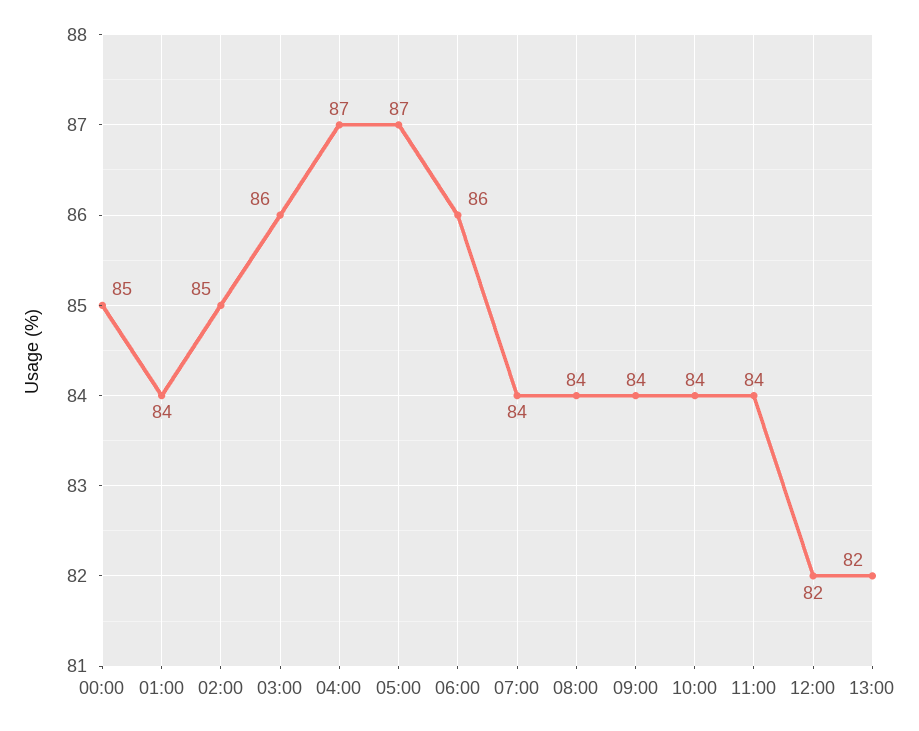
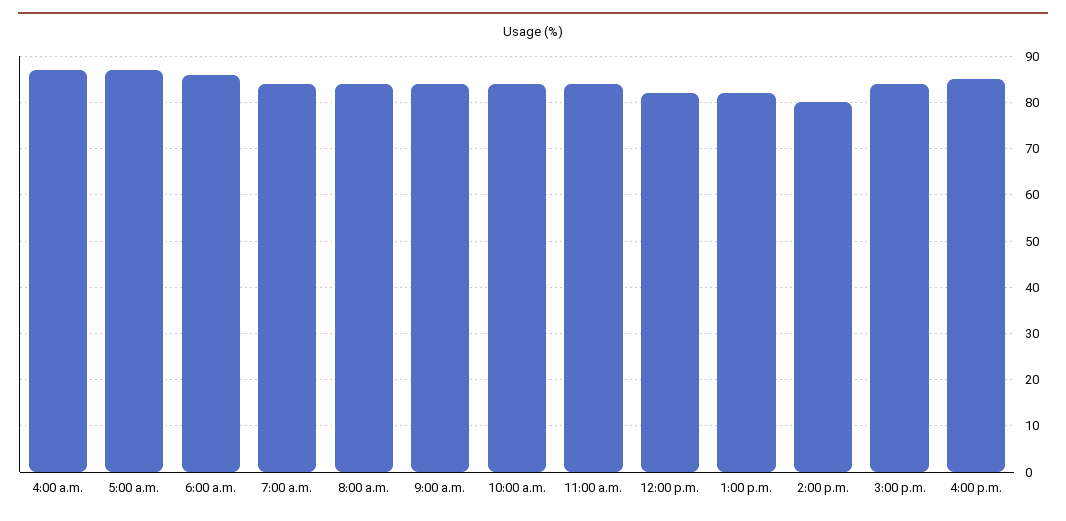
00:00: 85 -> none
01:00: 84 -> none
02:00: 85 -> none
03:00: 86 -> none
2:00 p.m.: none -> 80
3:00 p.m.: none -> 85
4:00 p.m.: none -> 85

